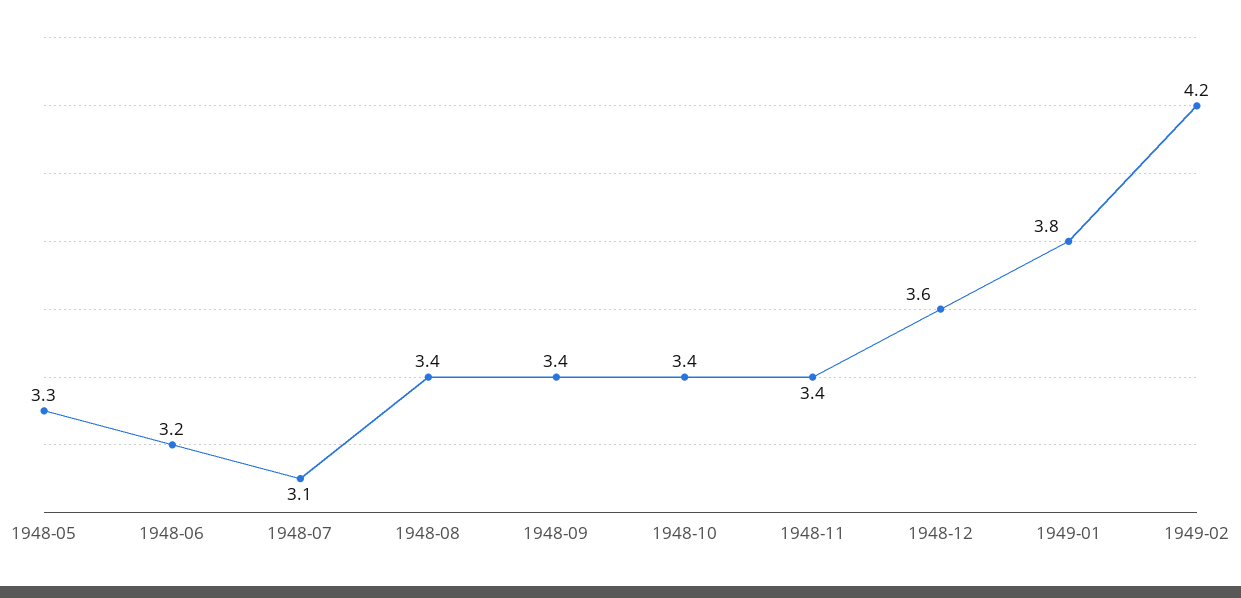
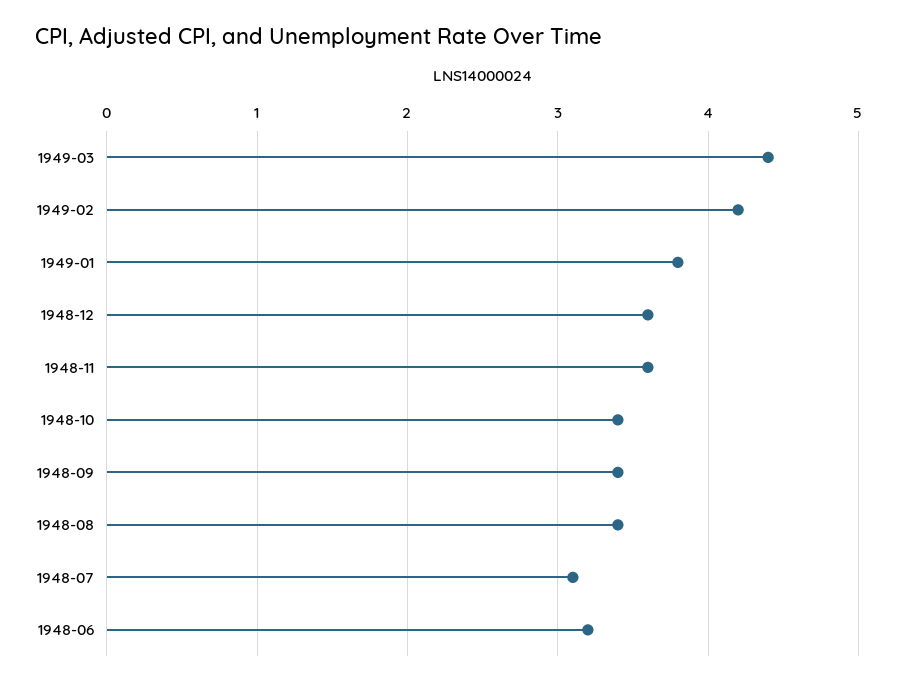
1948-05: 3.3 -> none
1948-11: 3.4 -> 3.6
1949-03: none -> 4.4

